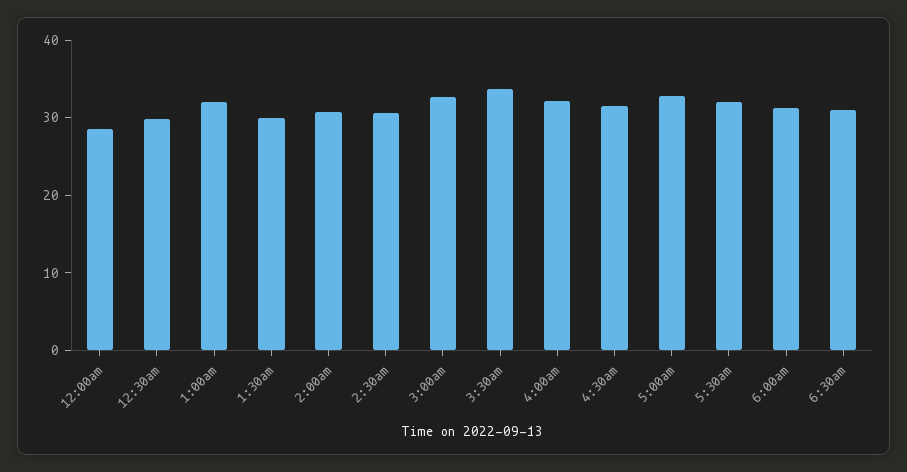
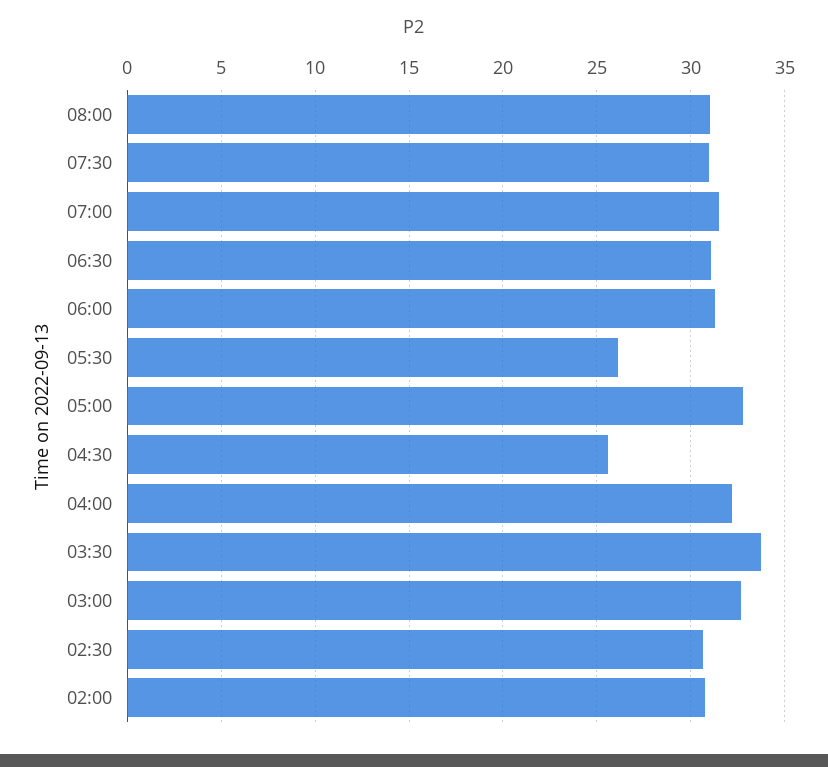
12:00am: 28 -> none
12:30am: 30 -> none
1:00am: 32 -> none
1:30am: 30 -> none
4:30am: 32 -> 25.5
5:30am: 32 -> 26
08:00: none -> 31
07:30: none -> 31
07:00: none -> 31.5

